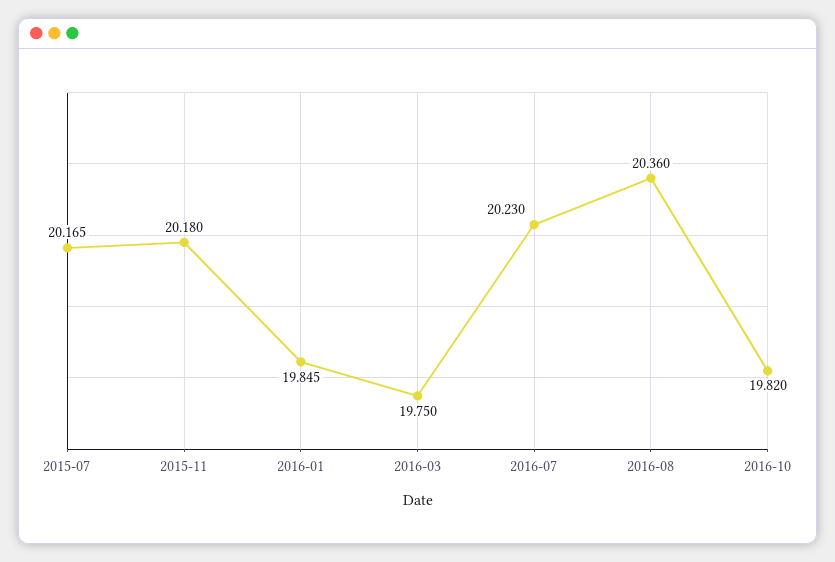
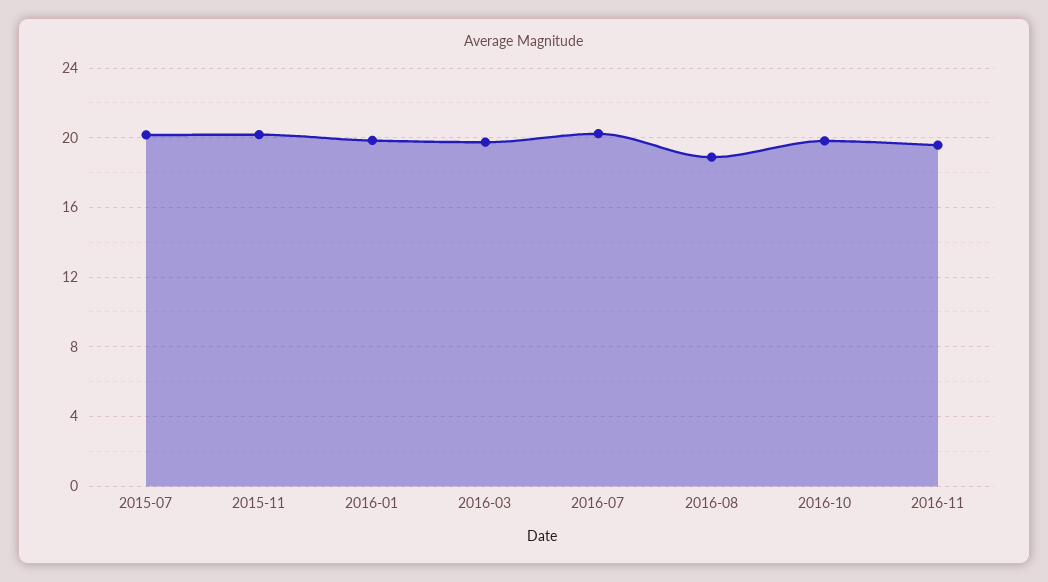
2016-08: 20.36 -> 19
2016-11: none -> 19.5

